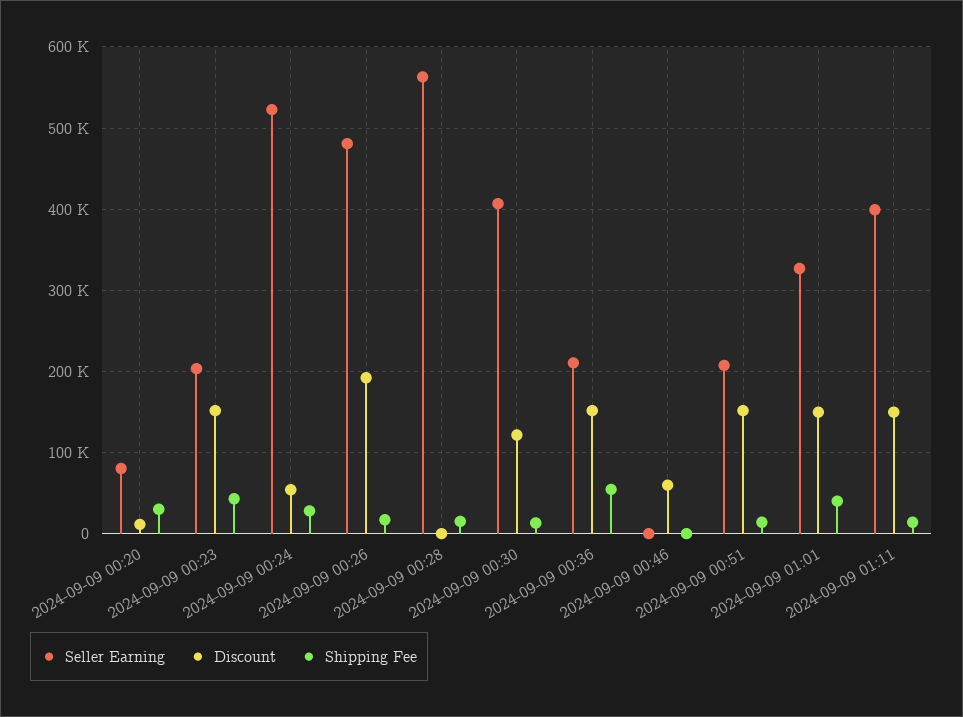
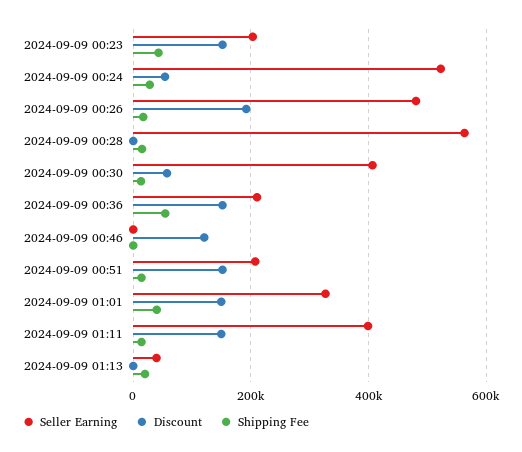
Seller Earning, 2024-09-09 00:20: 80000 -> none
Discount, 2024-09-09 00:20: 10000 -> none
Shipping Fee, 2024-09-09 00:20: 30000 -> none
Discount, 2024-09-09 00:30: 120000 -> 60000
Discount, 2024-09-09 00:46: 60000 -> 120000
Seller Earning, 2024-09-09 01:13: none -> 40000
Discount, 2024-09-09 01:13: none -> 0
Shipping Fee, 2024-09-09 01:13: none -> 20000

